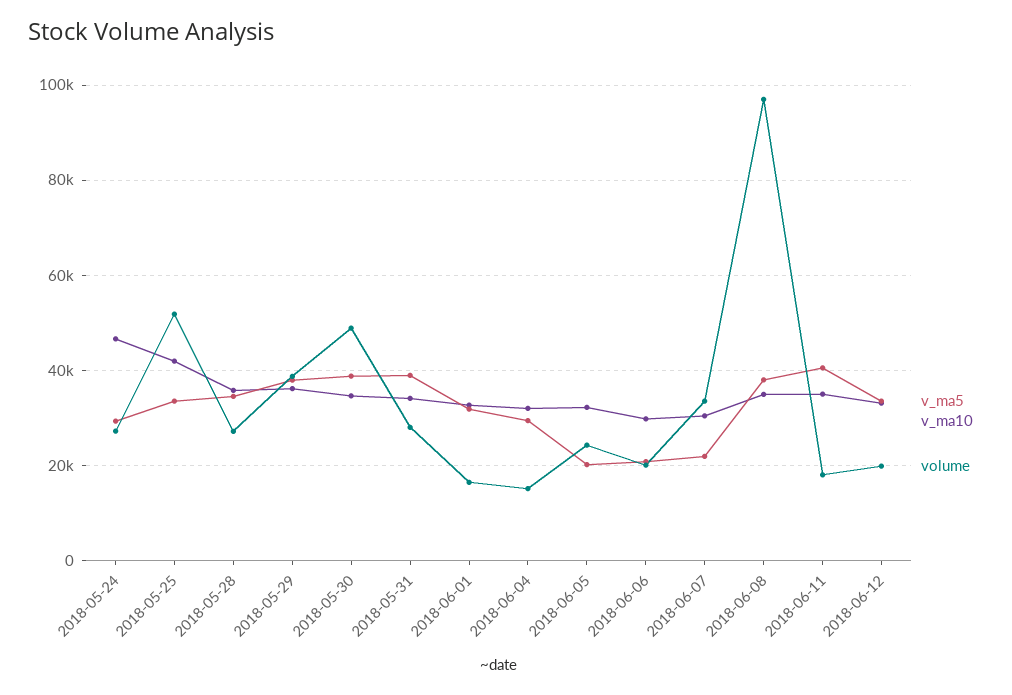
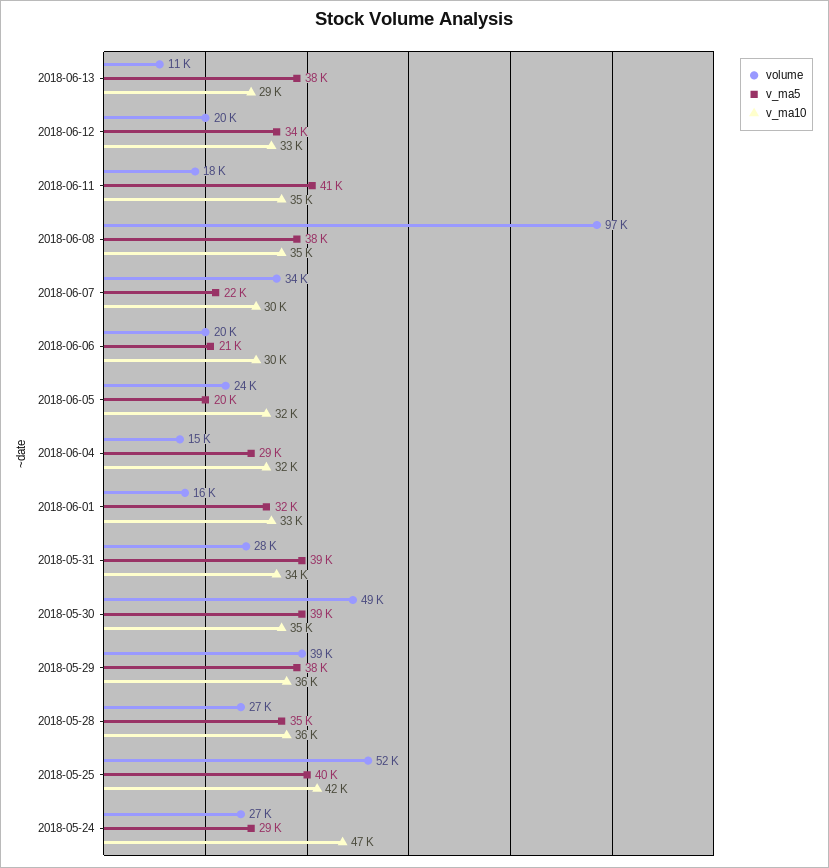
v_ma5, 2018-05-25: 34000 -> 40000
volume, 2018-06-13: none -> 11000
v_ma5, 2018-06-13: none -> 38000
v_ma10, 2018-06-13: none -> 29000

